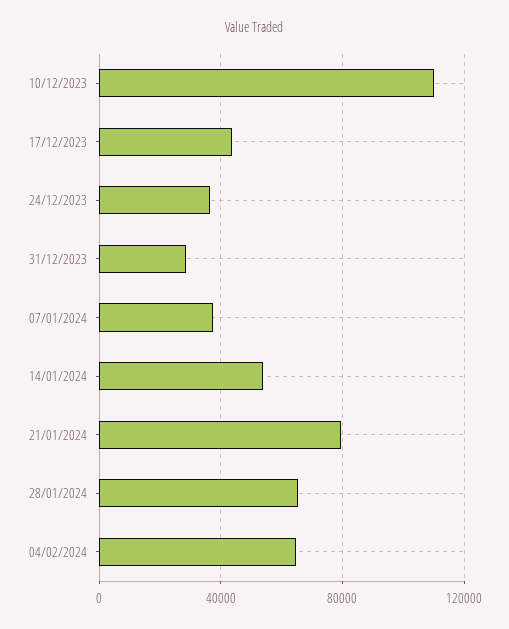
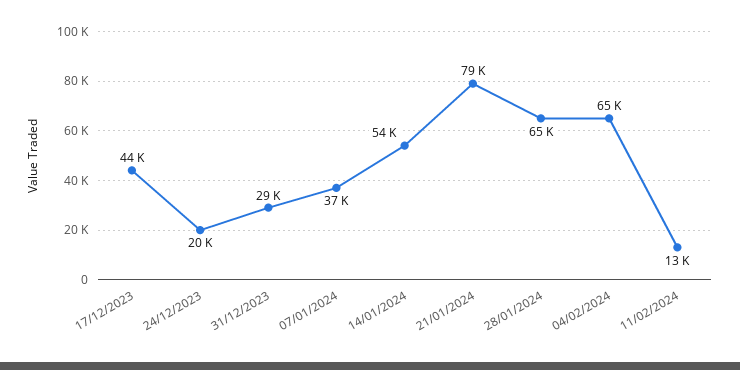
10/12/2023: 110000 -> none
24/12/2023: 35000 -> 20000
11/02/2024: none -> 13000

